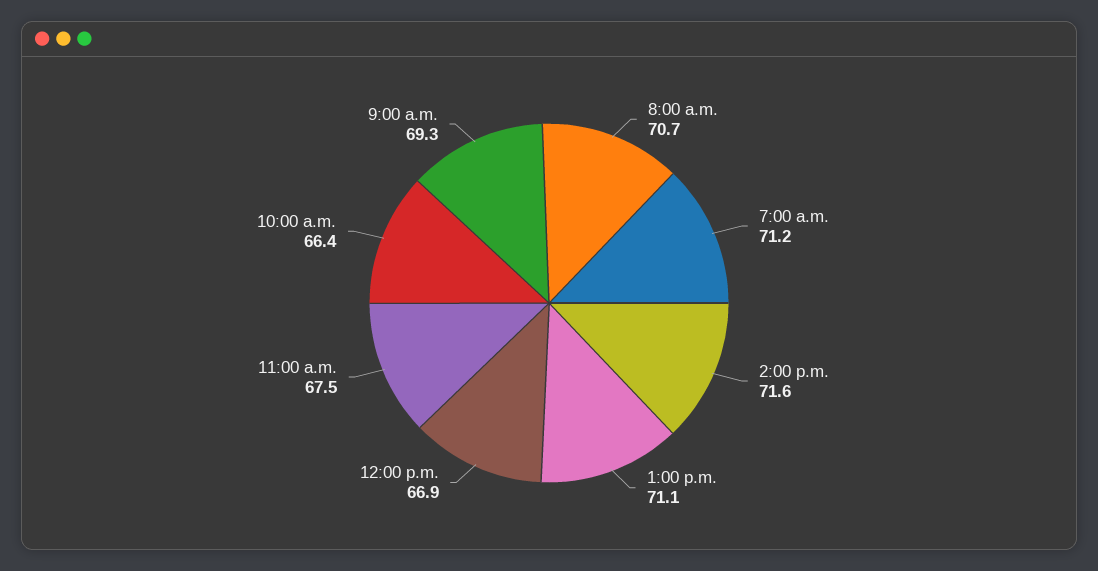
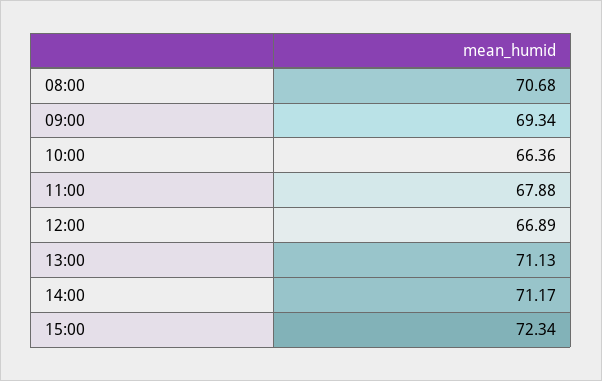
7:00 a.m.: 71.2 -> none
2:00 p.m.: 71.6 -> 71.17
11:00 a.m.: 67.5 -> 67.88
15:00: none -> 72.34

